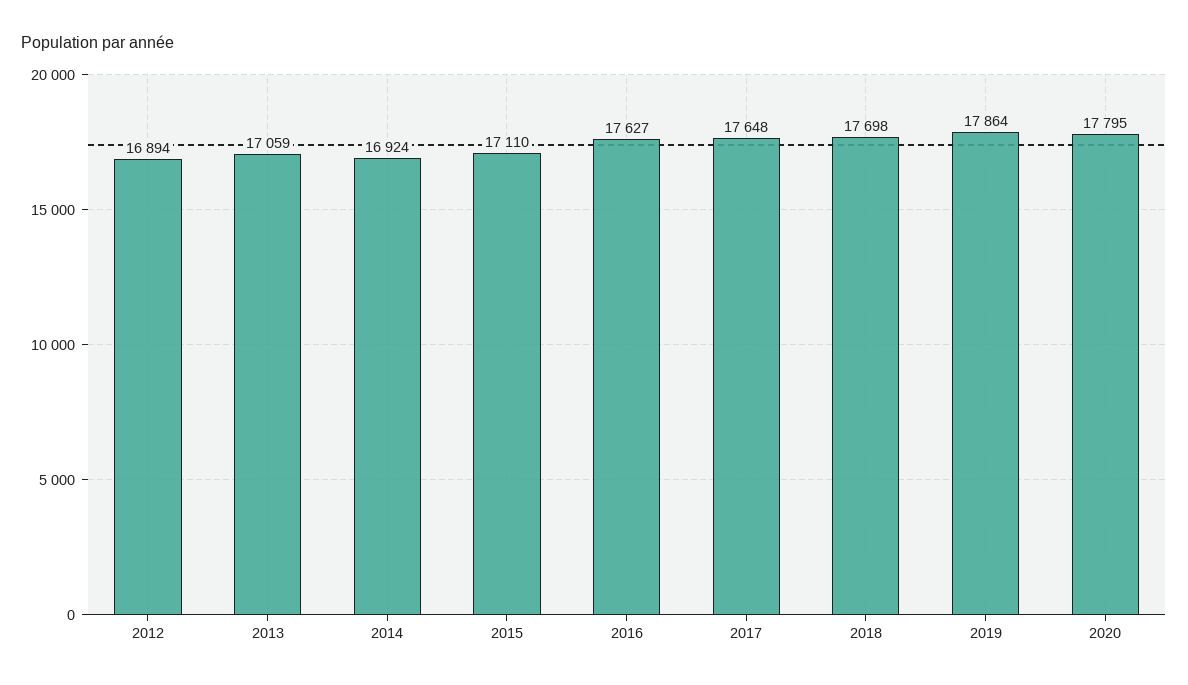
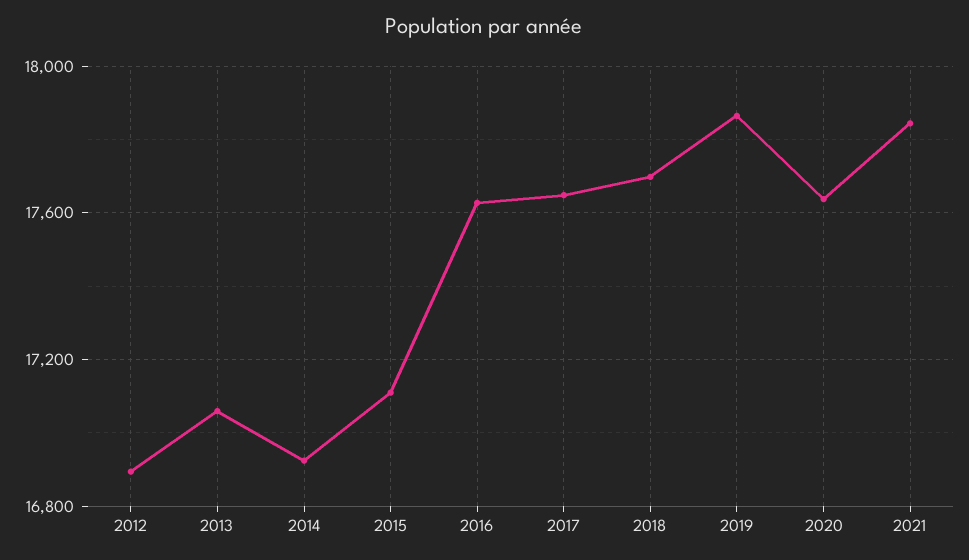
2020: 17795 -> 17650
2021: none -> 17850

